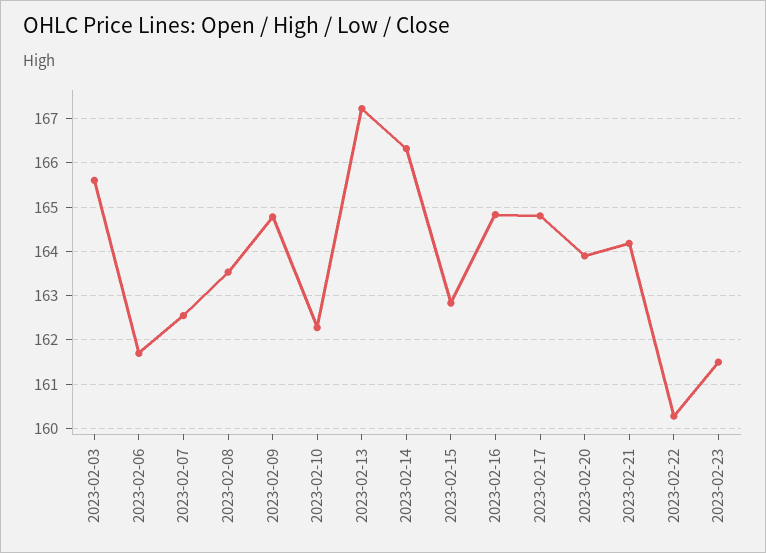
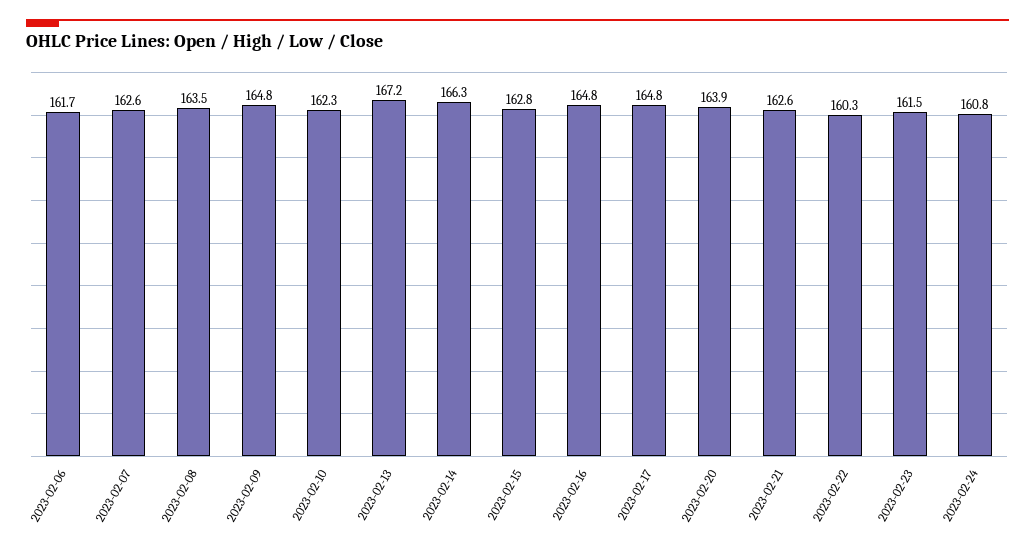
2023-02-03: 165.6 -> none
2023-02-21: 164.2 -> 162.6
2023-02-24: none -> 160.8

